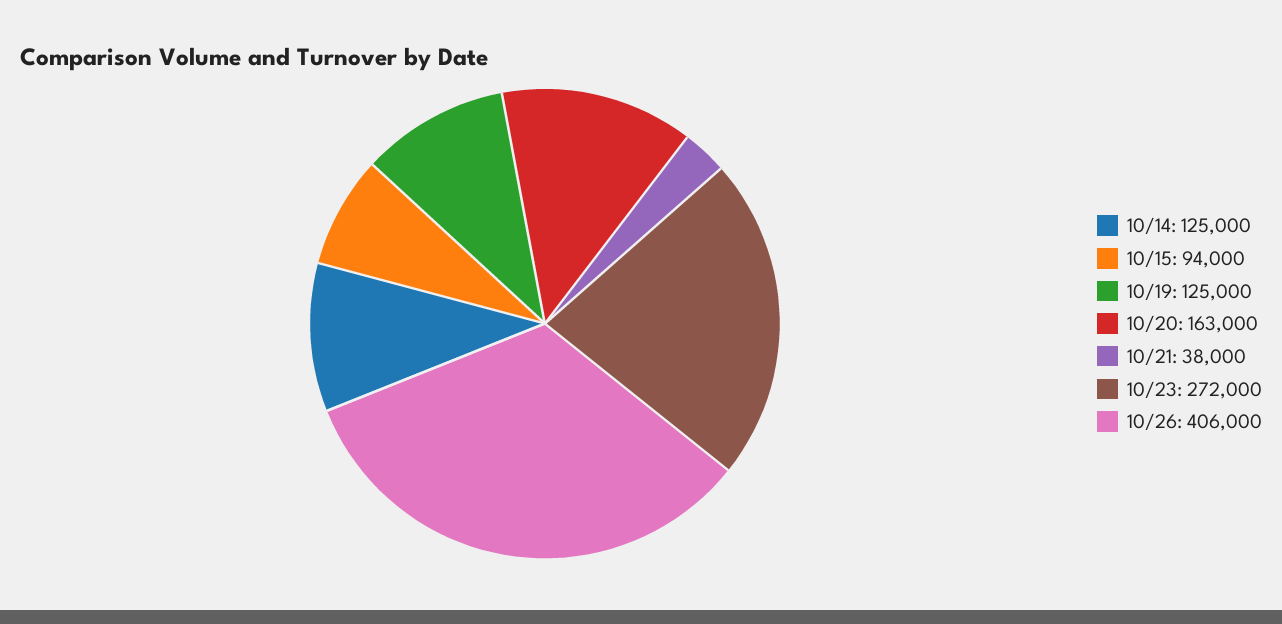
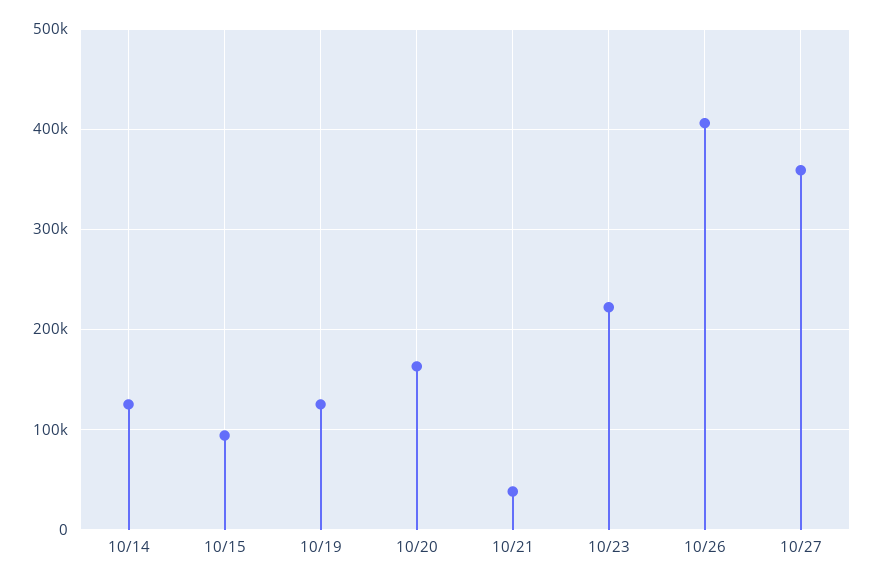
10/23: 272000 -> 220000
10/27: none -> 360000

